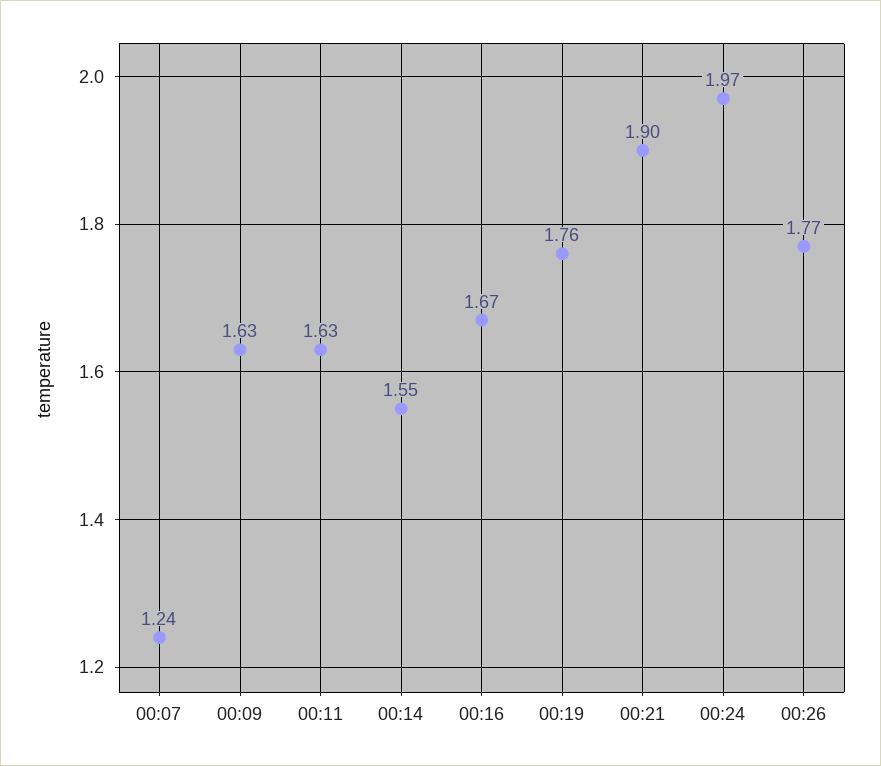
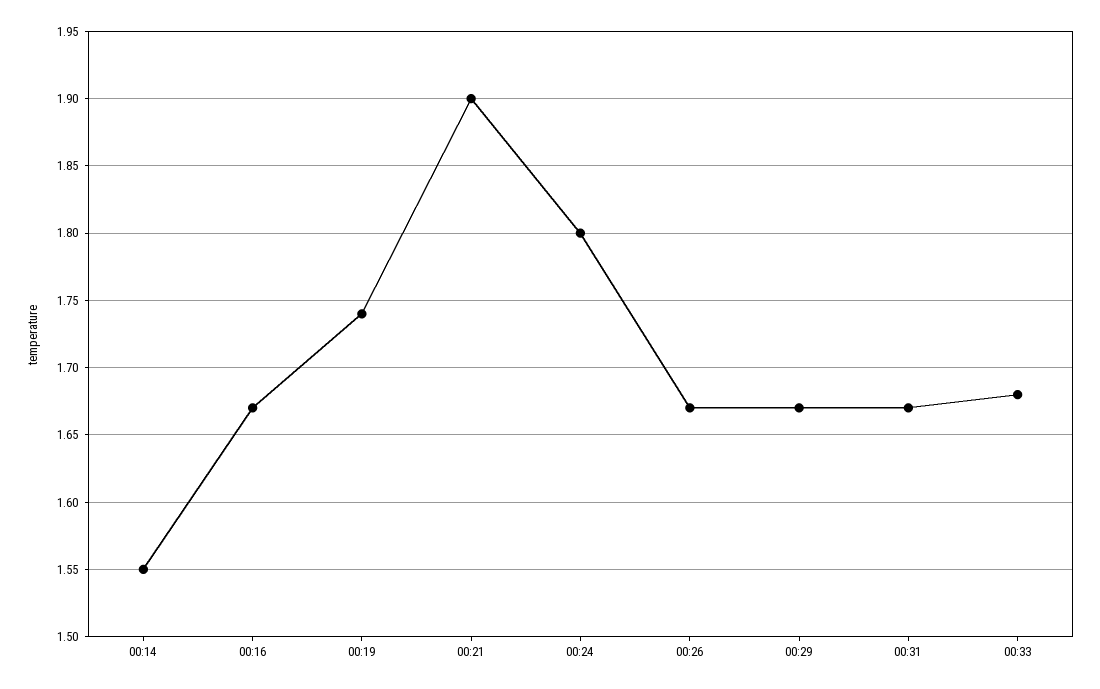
00:07: 1.24 -> none
00:09: 1.63 -> none
00:11: 1.63 -> none
00:19: 1.76 -> 1.74
00:24: 1.97 -> 1.8
00:26: 1.77 -> 1.67
00:29: none -> 1.67
00:31: none -> 1.67
00:33: none -> 1.68

